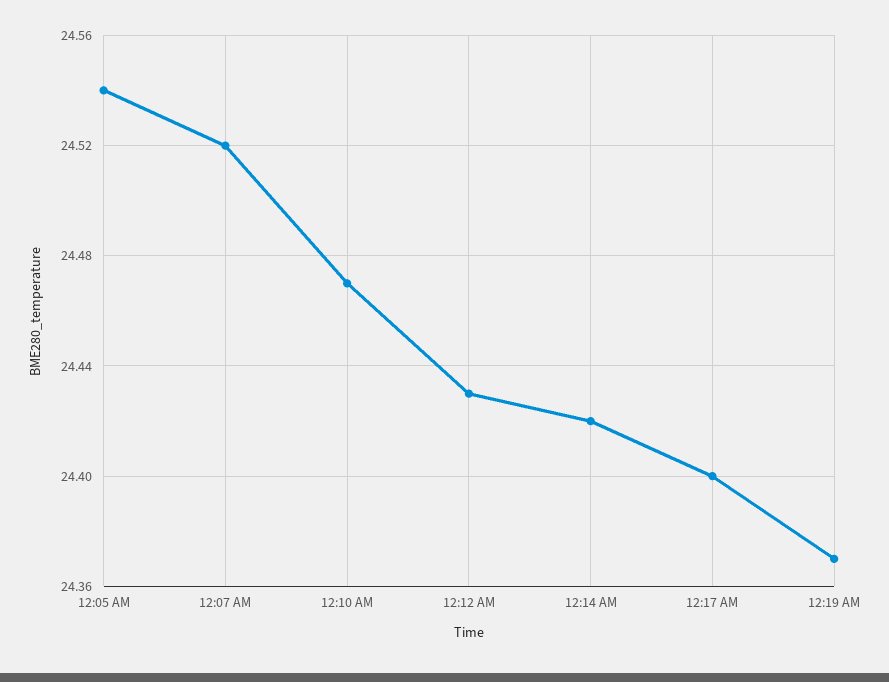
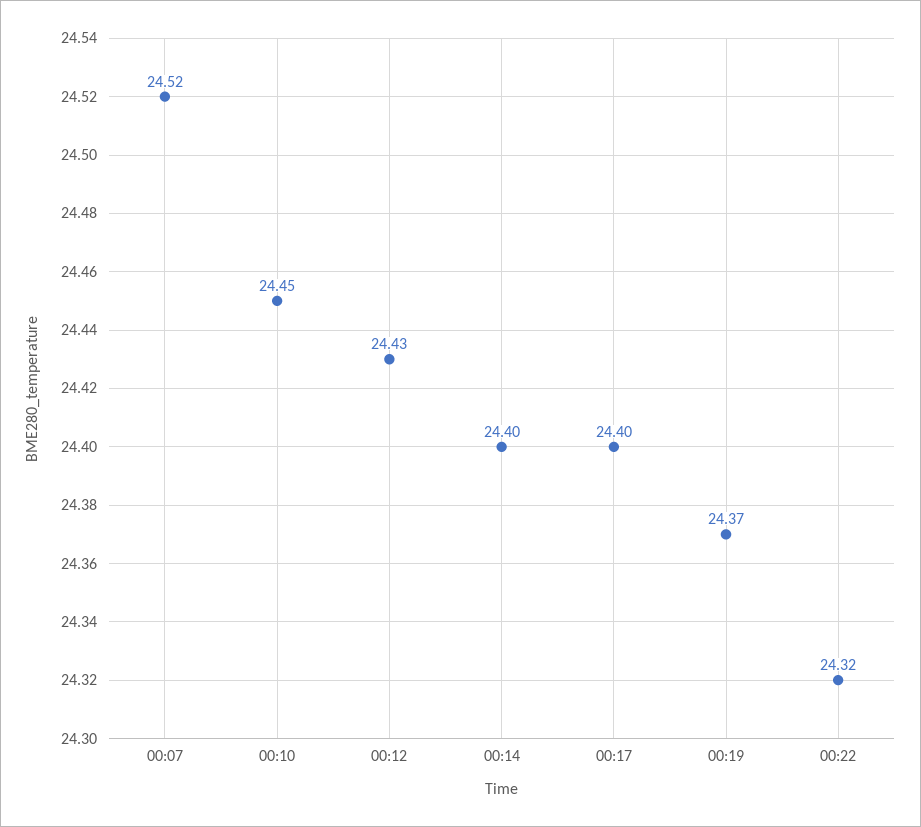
12:05 AM: 24.54 -> none
12:10 AM: 24.47 -> 24.45
12:14 AM: 24.42 -> 24.4
00:22: none -> 24.32

